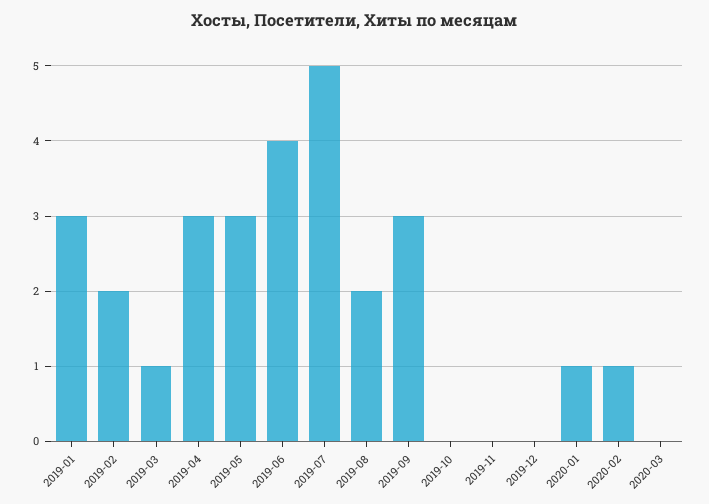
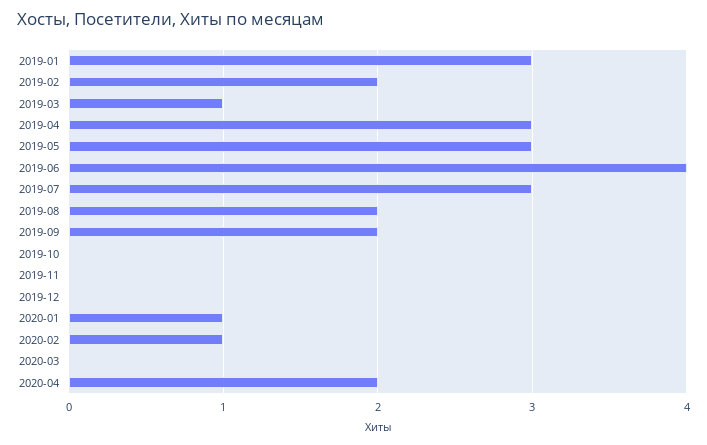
2019-07: 5 -> 3
2019-09: 3 -> 2
2020-04: none -> 2

